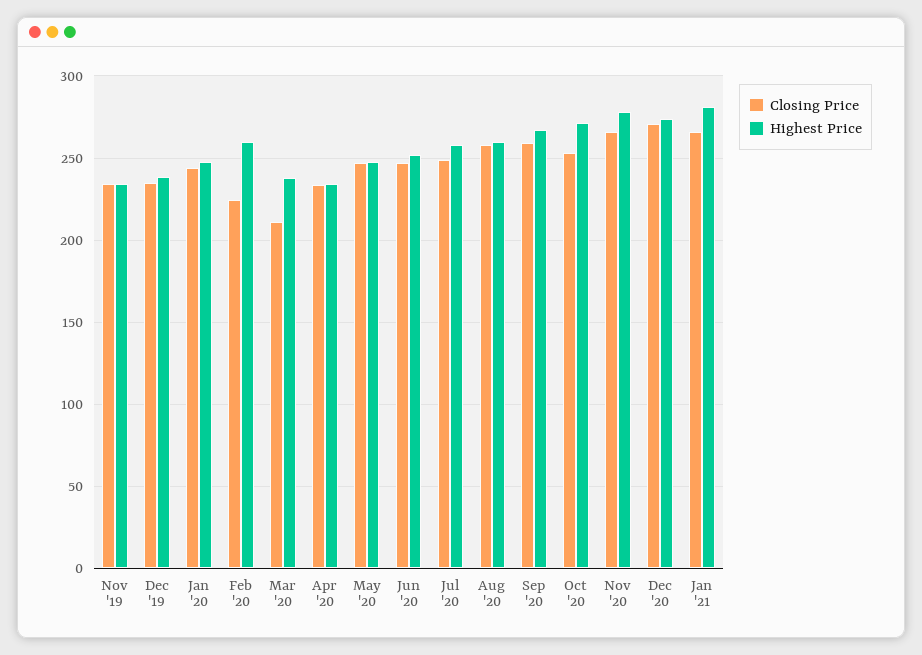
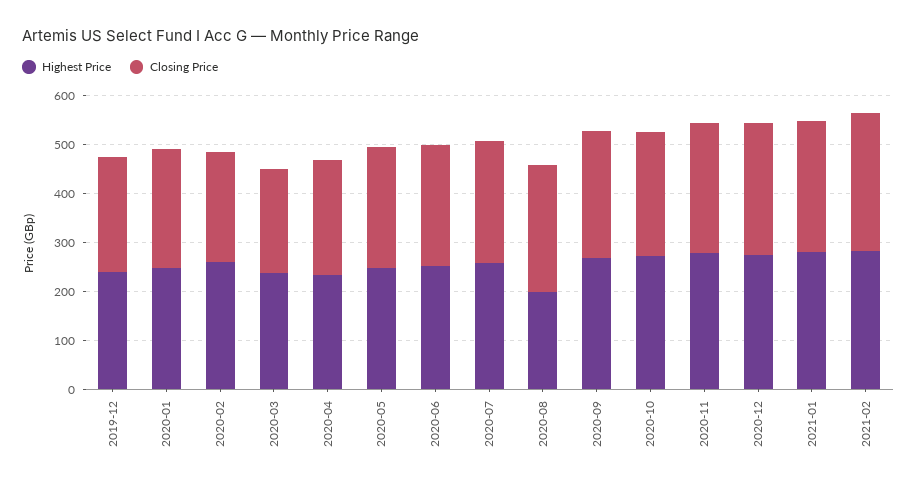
Closing Price, Nov '19: 235 -> none
Highest Price, Nov '19: 235 -> none
Highest Price, Aug '20: 260 -> 200
Highest Price, 2021-02: none -> 280
Closing Price, 2021-02: none -> 280

